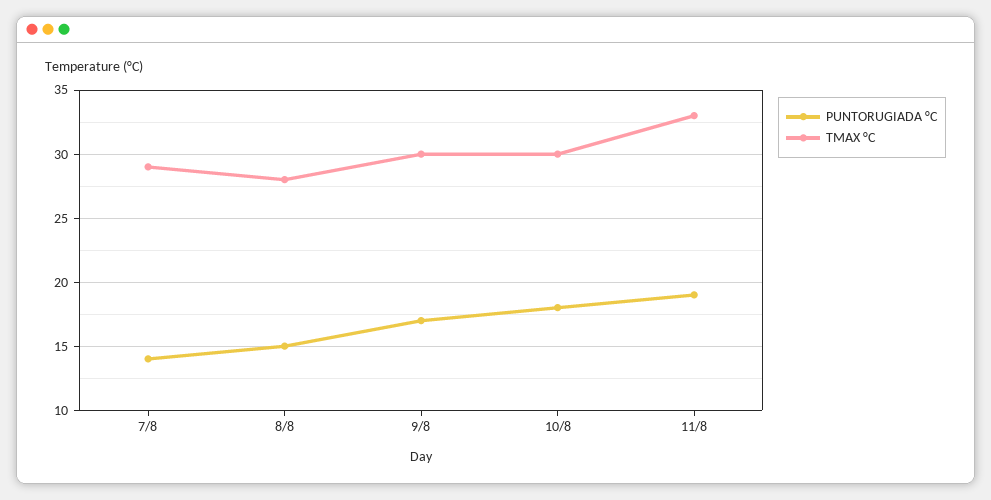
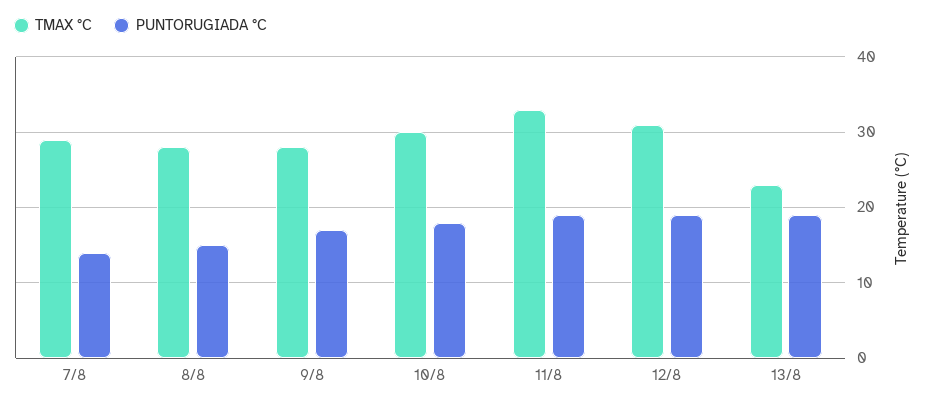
TMAX °C, 9/8: 30 -> 28
TMAX °C, 12/8: none -> 31
PUNTORUGIADA °C, 12/8: none -> 19
TMAX °C, 13/8: none -> 23
PUNTORUGIADA °C, 13/8: none -> 19

